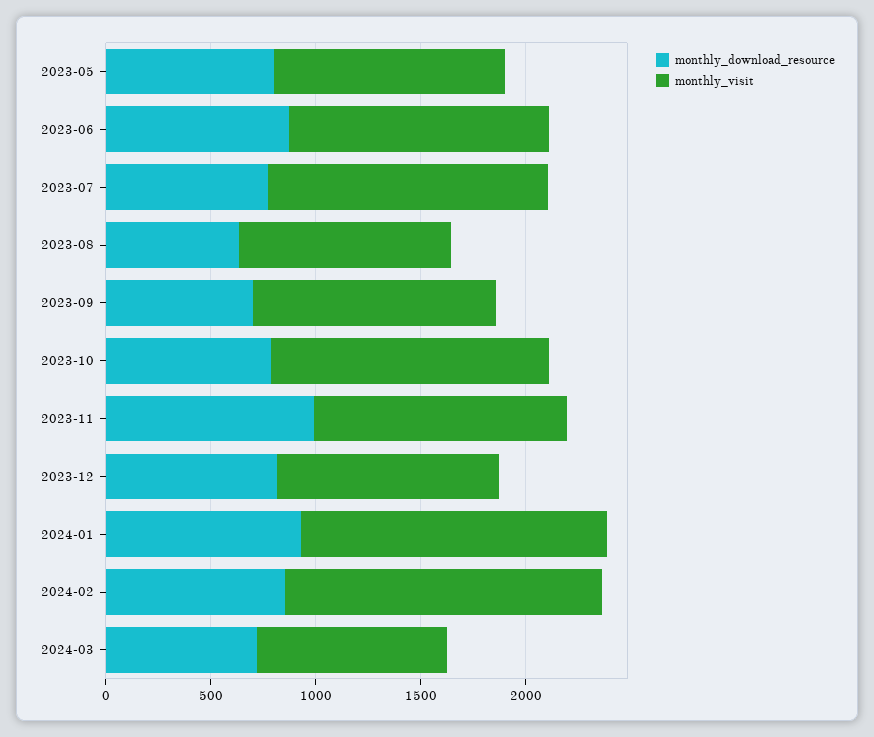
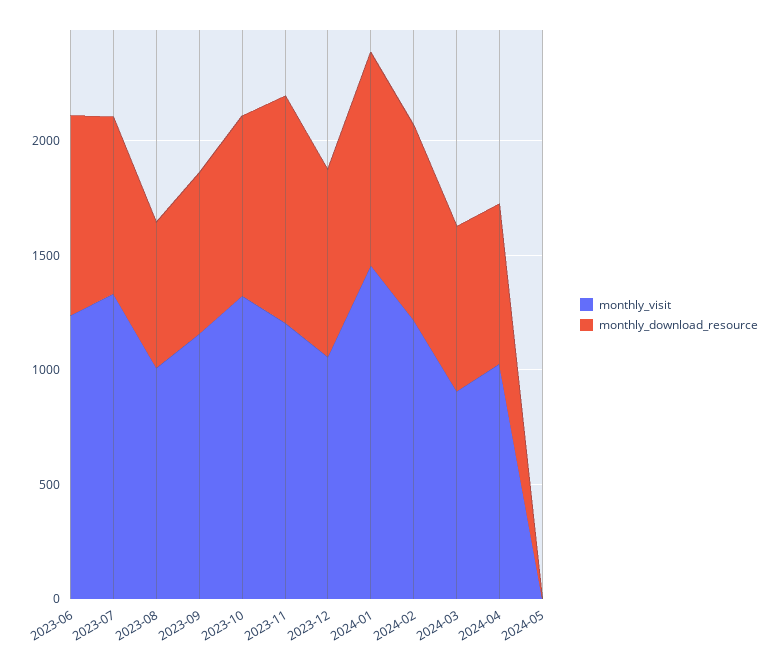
monthly_download_resource, 2023-05: 800 -> none
monthly_visit, 2023-05: 1100 -> none
monthly_visit, 2024-02: 1500 -> 1200
monthly_visit, 2024-04: none -> 1000
monthly_download_resource, 2024-04: none -> 700
monthly_visit, 2024-05: none -> 0
monthly_download_resource, 2024-05: none -> 0

